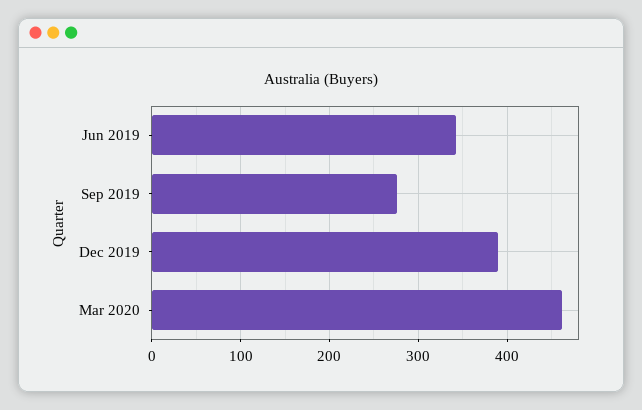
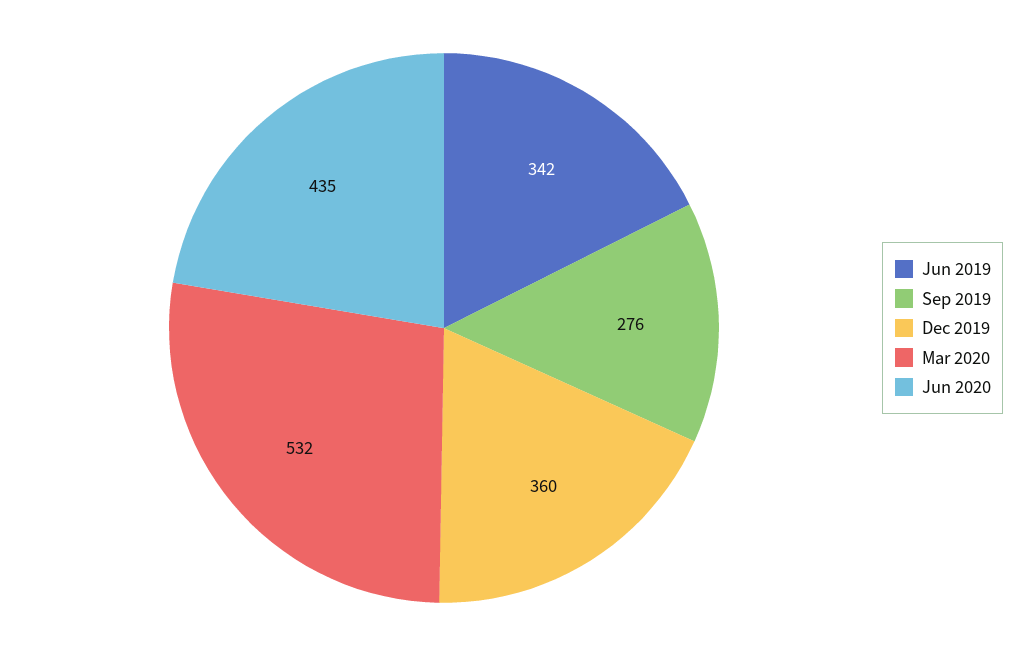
Dec 2019: 390 -> 360
Mar 2020: 460 -> 532
Jun 2020: none -> 435

